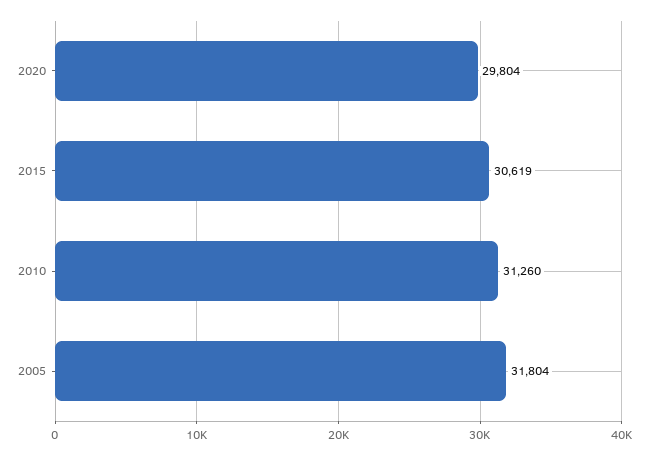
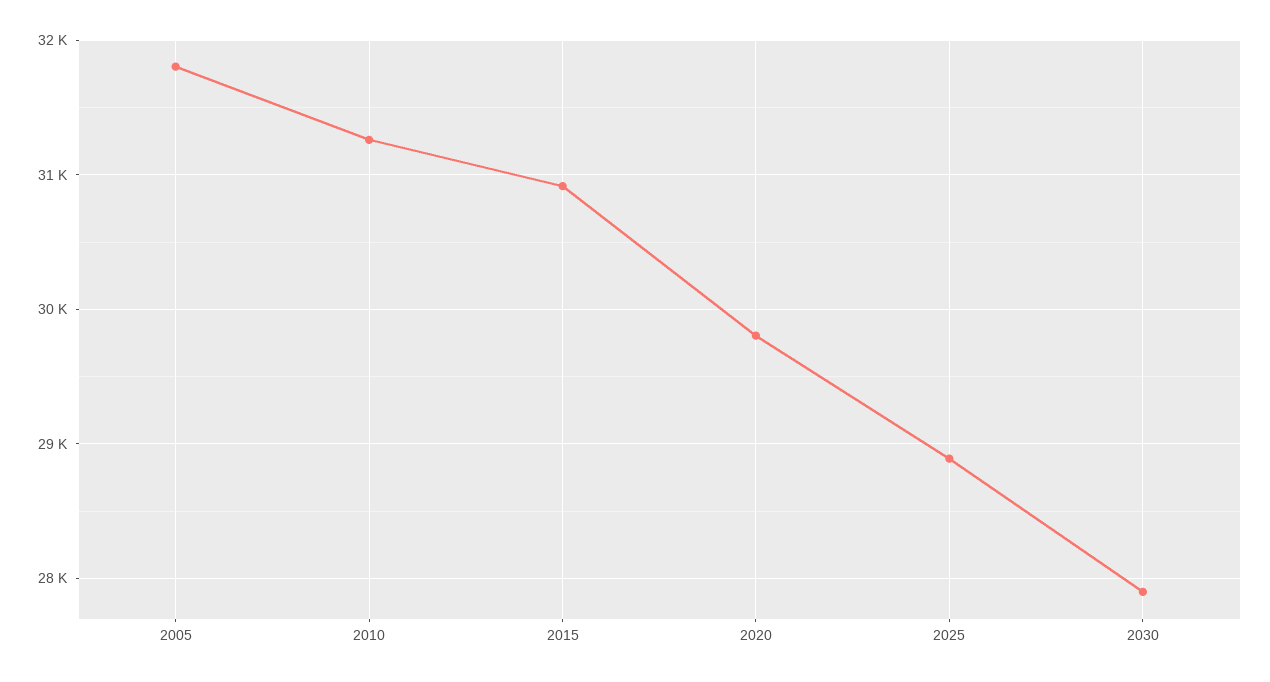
2015: 30619 -> 30900
2025: none -> 28900
2030: none -> 27900

